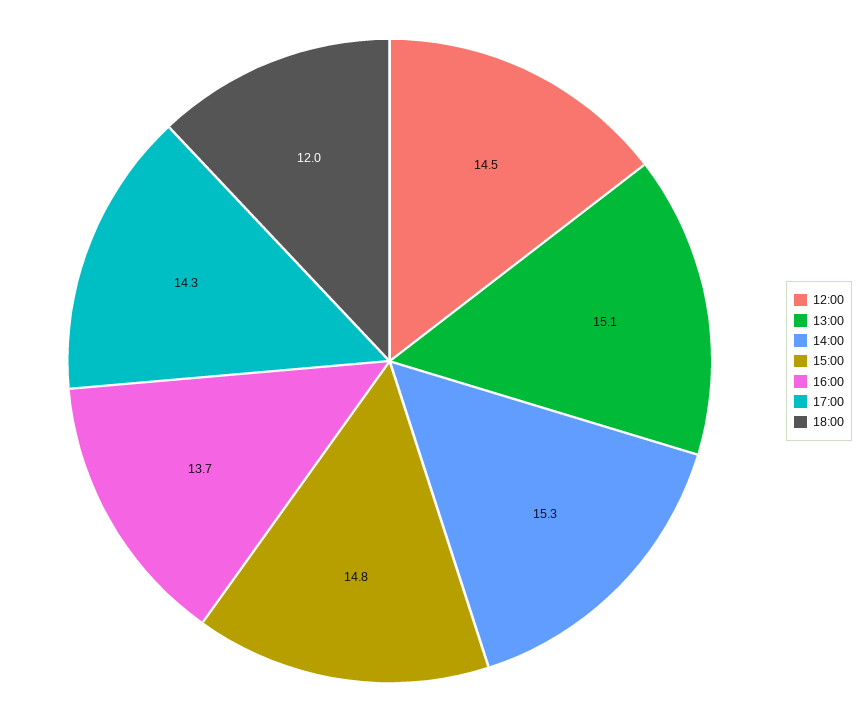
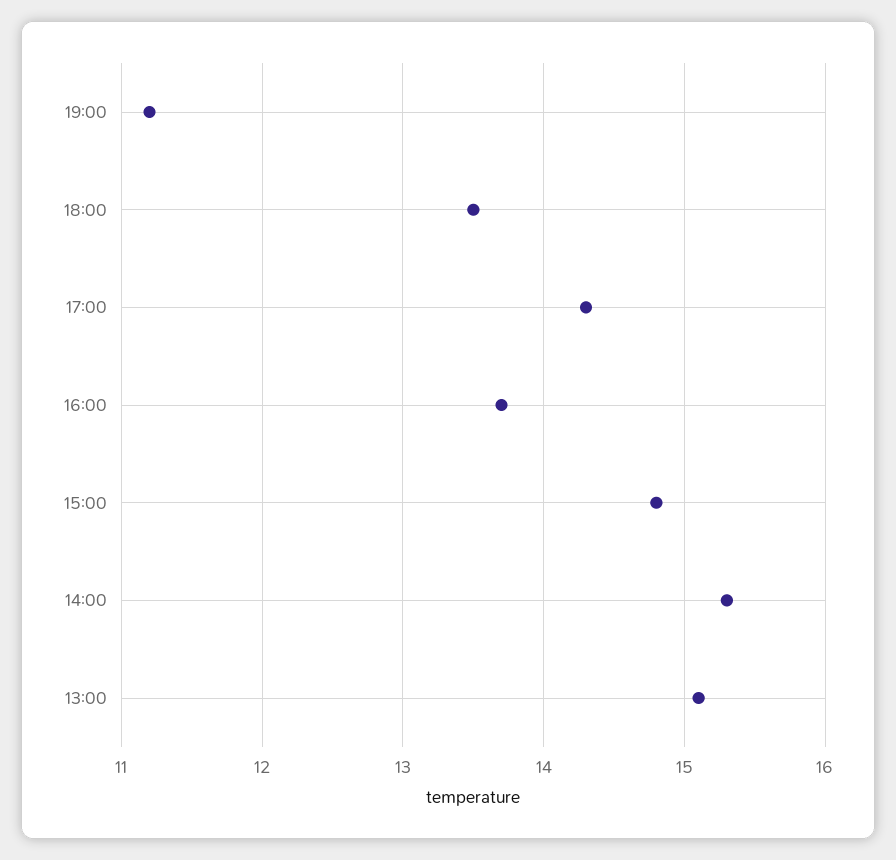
12:00: 14.5 -> none
18:00: 12 -> 13.5
19:00: none -> 11.2

